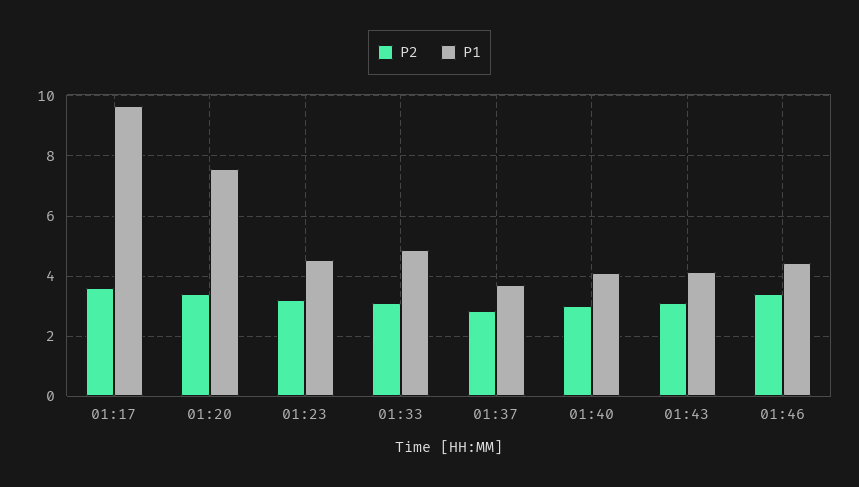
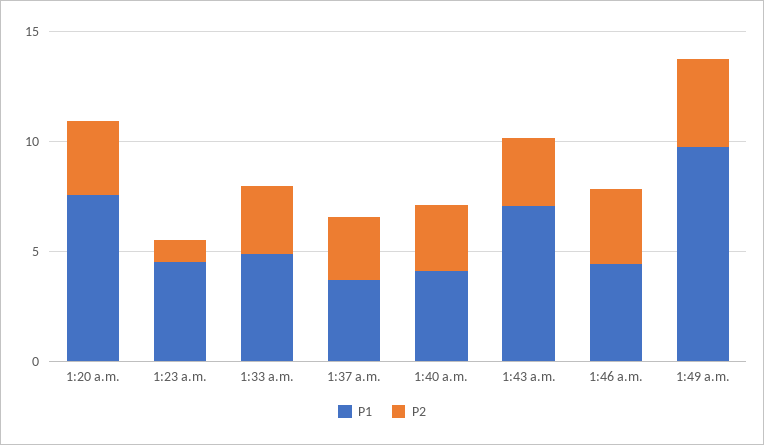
P2, 01:17: 3.6 -> none
P1, 01:17: 9.6 -> none
P2, 01:23: 3.2 -> 1
P1, 01:43: 4.2 -> 7
P1, 1:49 a.m.: none -> 10
P2, 1:49 a.m.: none -> 4

